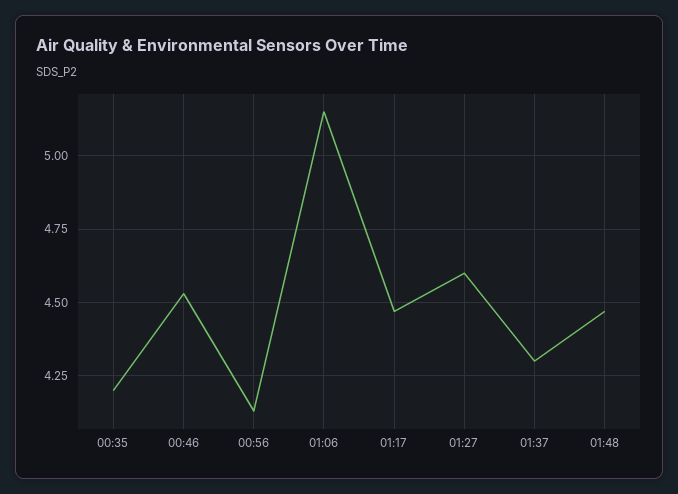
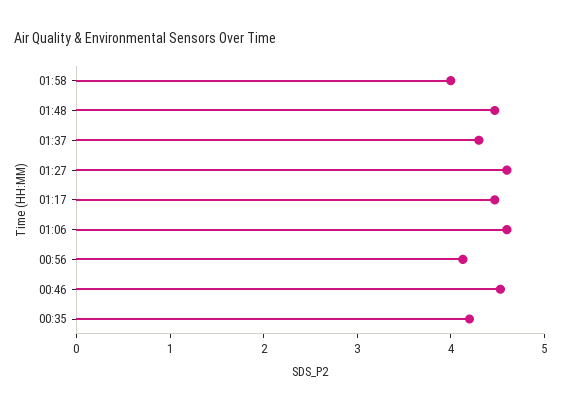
01:06: 5.15 -> 4.6
01:58: none -> 4

